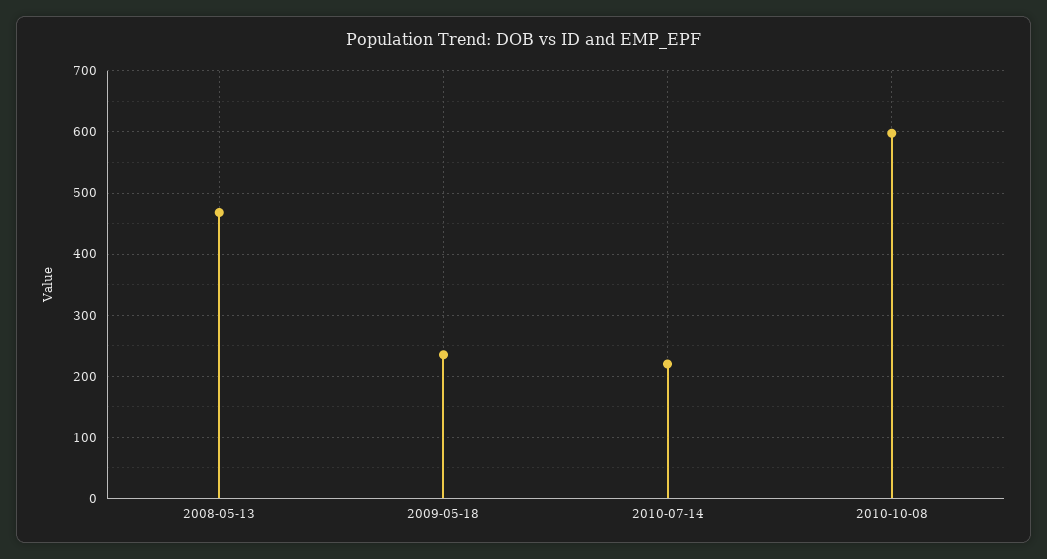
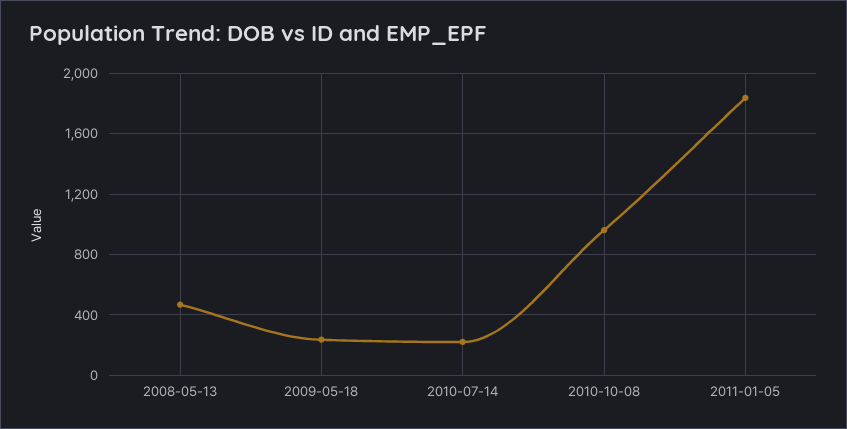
2010-10-08: 600 -> 950
2011-01-05: none -> 1850

